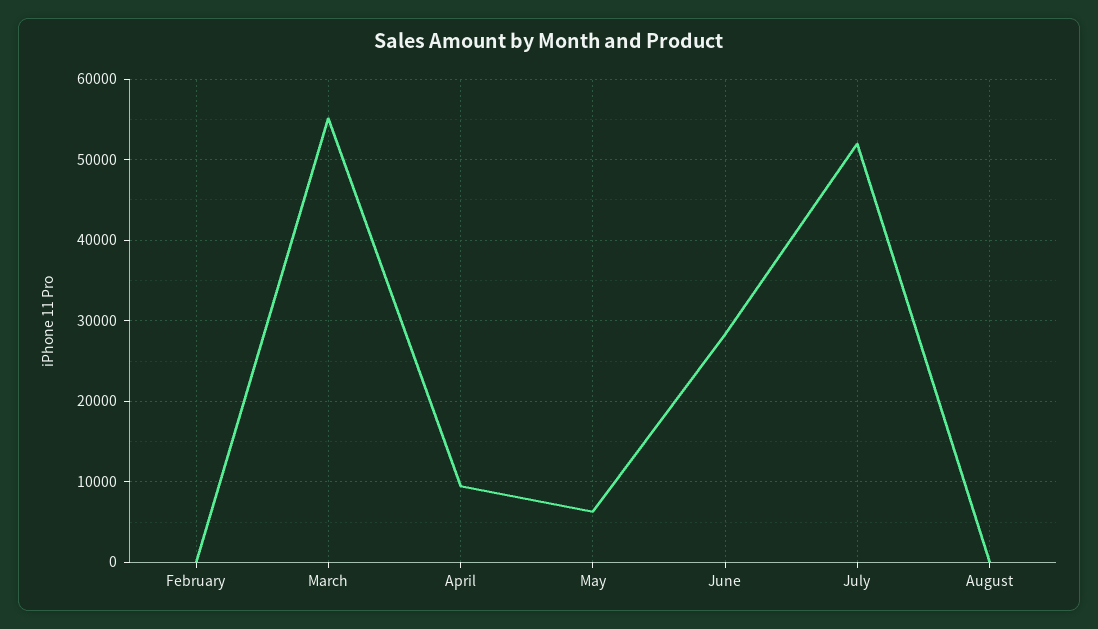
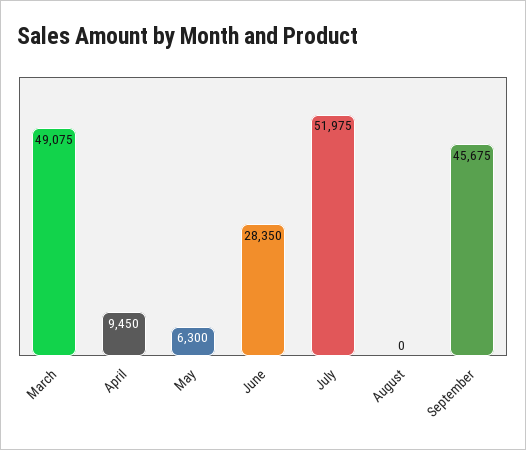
February: 0 -> none
March: 55000 -> 49075
September: none -> 45675

